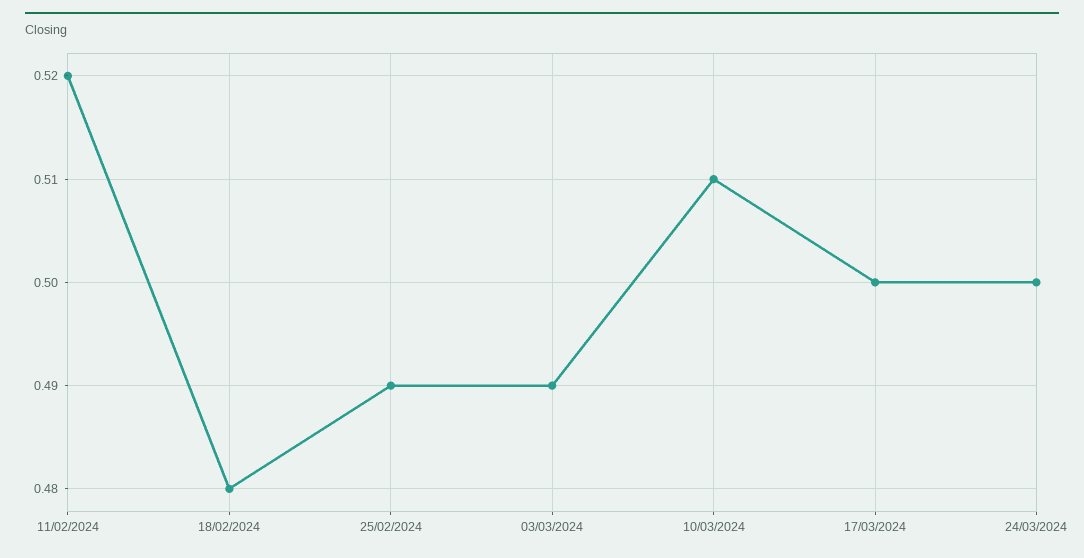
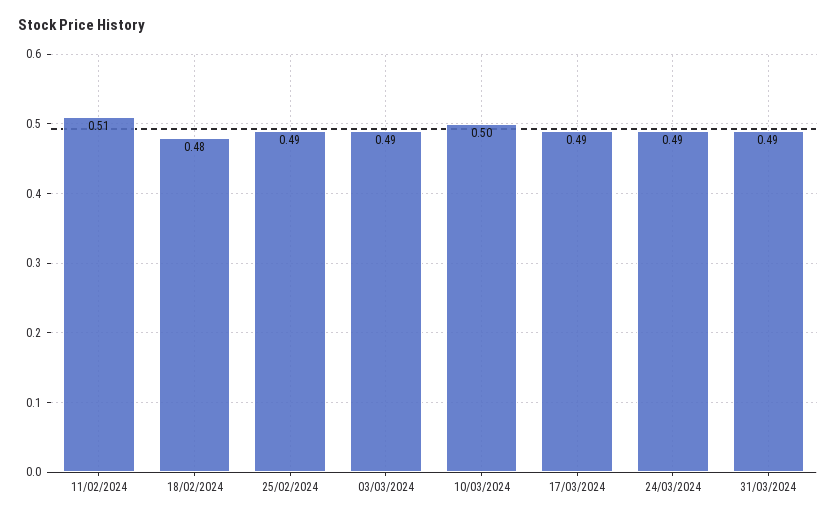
11/02/2024: 0.52 -> 0.51
10/03/2024: 0.51 -> 0.5
17/03/2024: 0.5 -> 0.49
24/03/2024: 0.5 -> 0.49
31/03/2024: none -> 0.49

